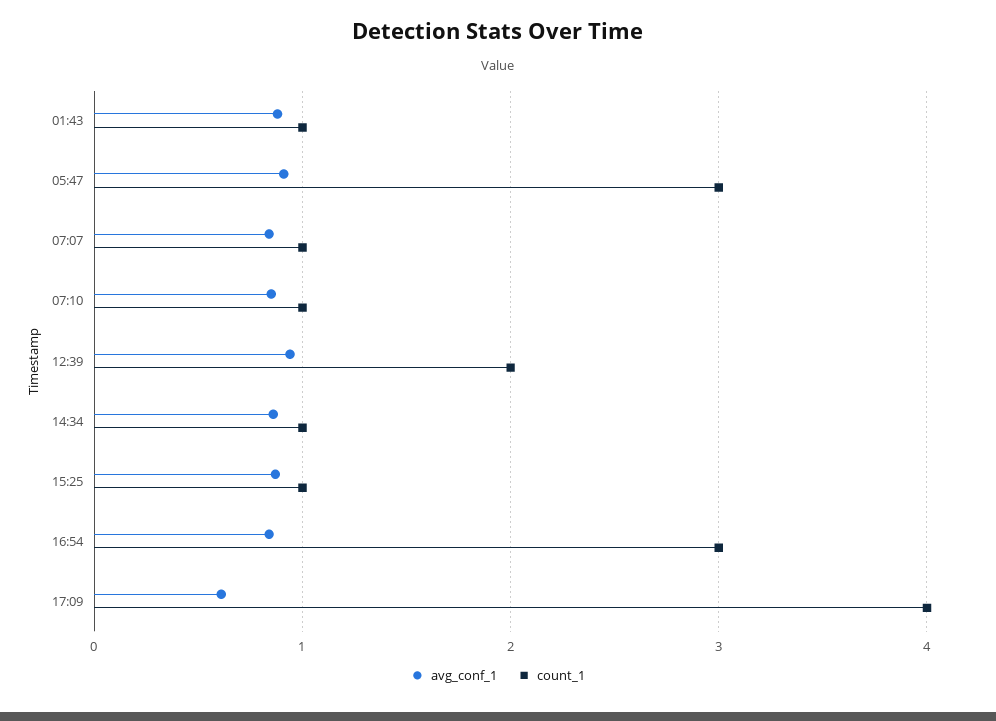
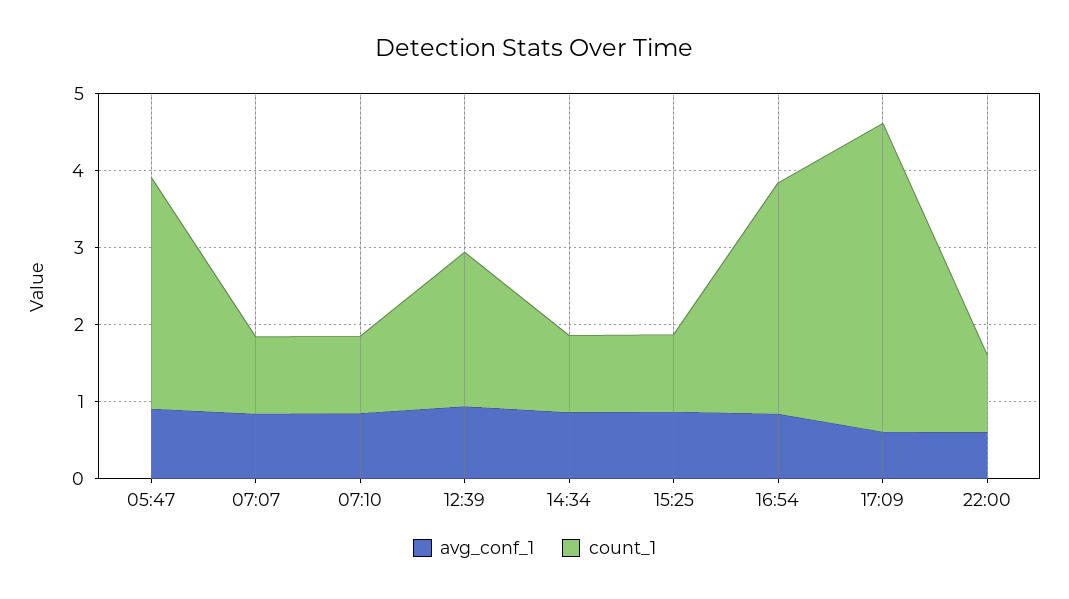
avg_conf_1, 01:43: 0.9 -> none
count_1, 01:43: 1 -> none
avg_conf_1, 22:00: none -> 0.6
count_1, 22:00: none -> 1

